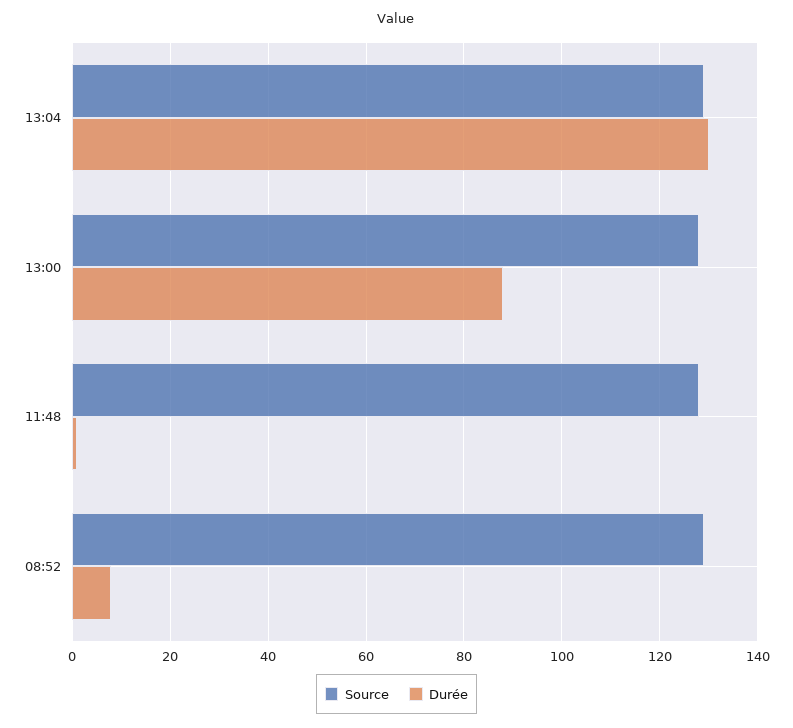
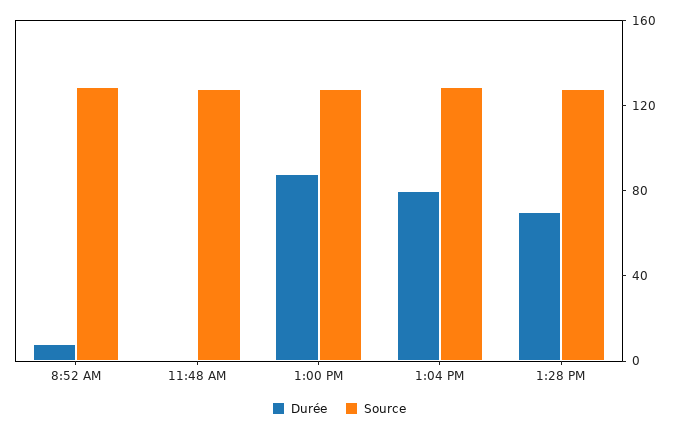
Durée, 13:04: 130 -> 80
Durée, 1:28 PM: none -> 70
Source, 1:28 PM: none -> 130

